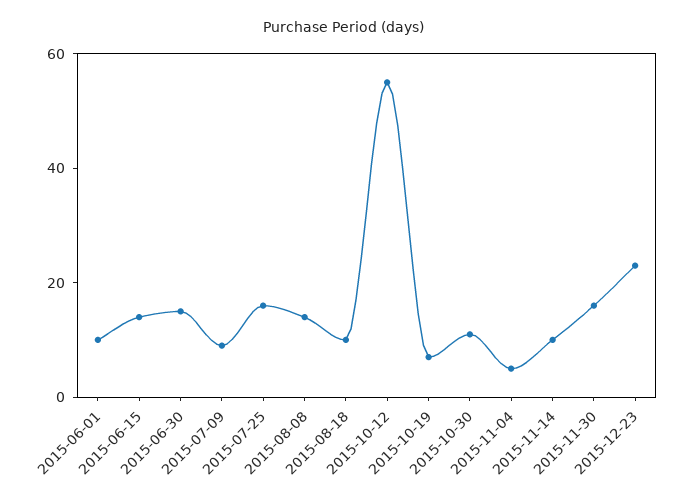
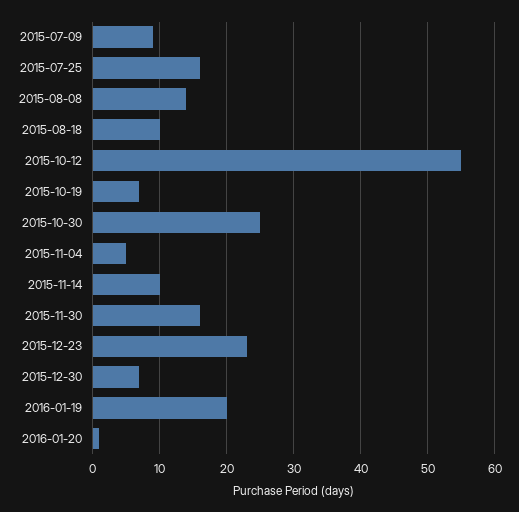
2015-06-01: 10 -> none
2015-06-15: 15 -> none
2015-06-30: 15 -> none
2015-10-30: 10 -> 25
2015-12-30: none -> 7
2016-01-19: none -> 20
2016-01-20: none -> 1

